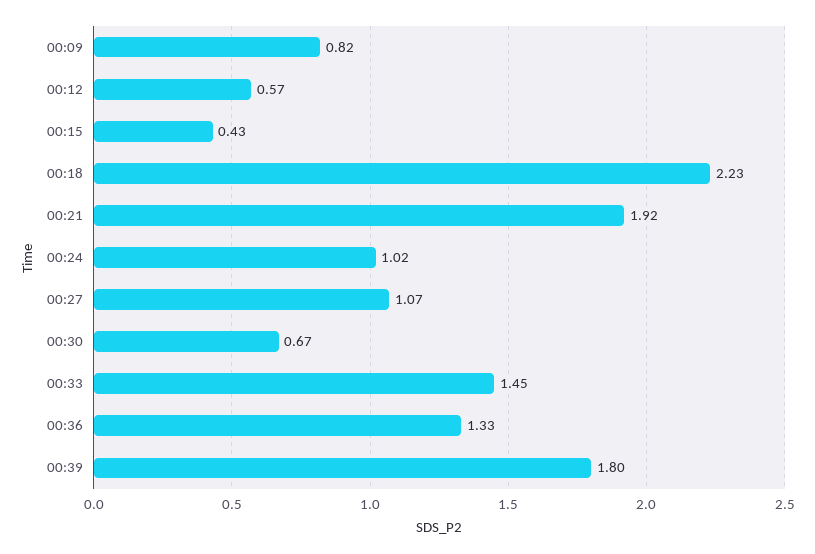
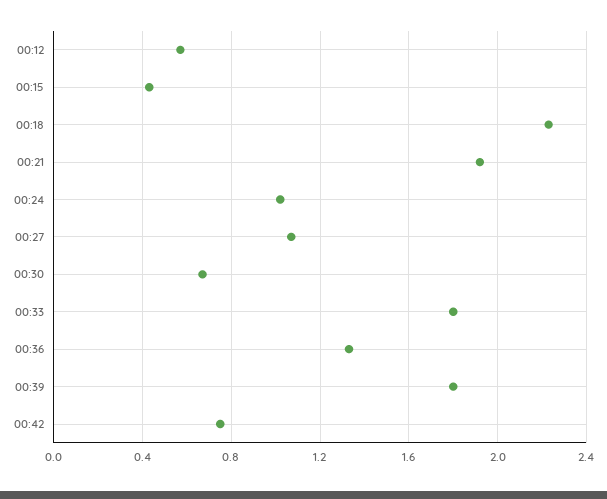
00:09: 0.82 -> none
00:33: 1.45 -> 1.8
00:42: none -> 0.75

